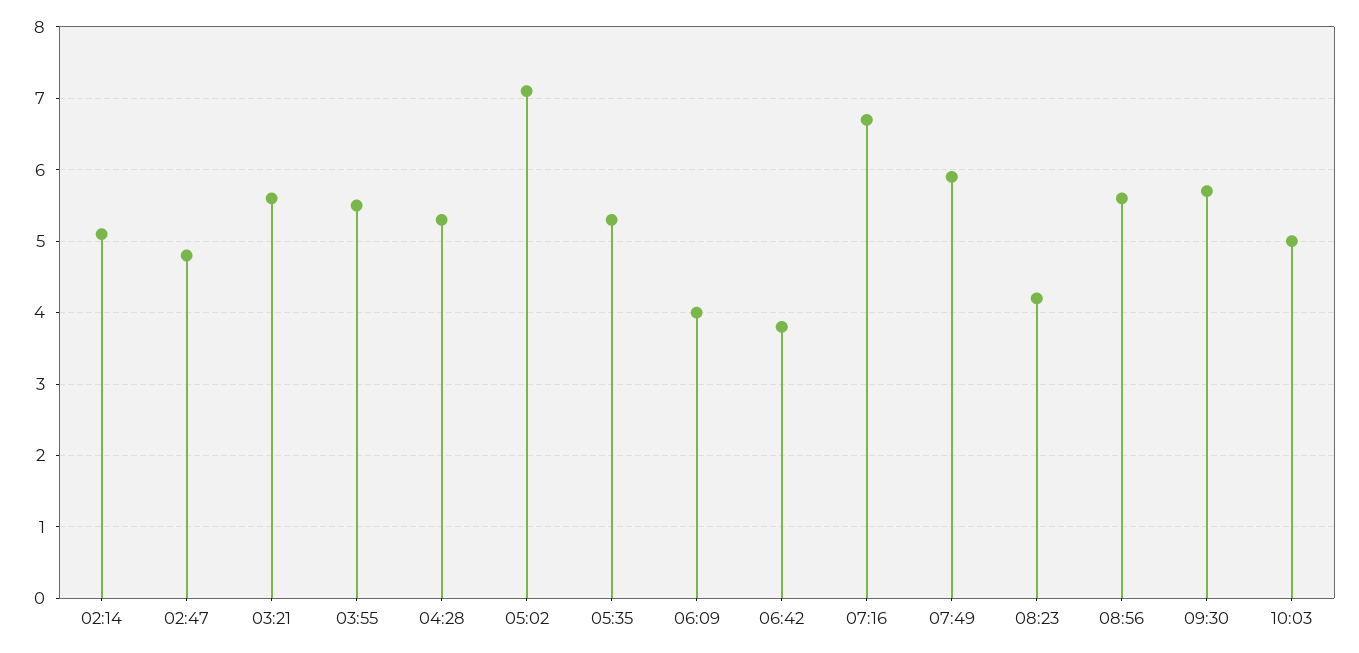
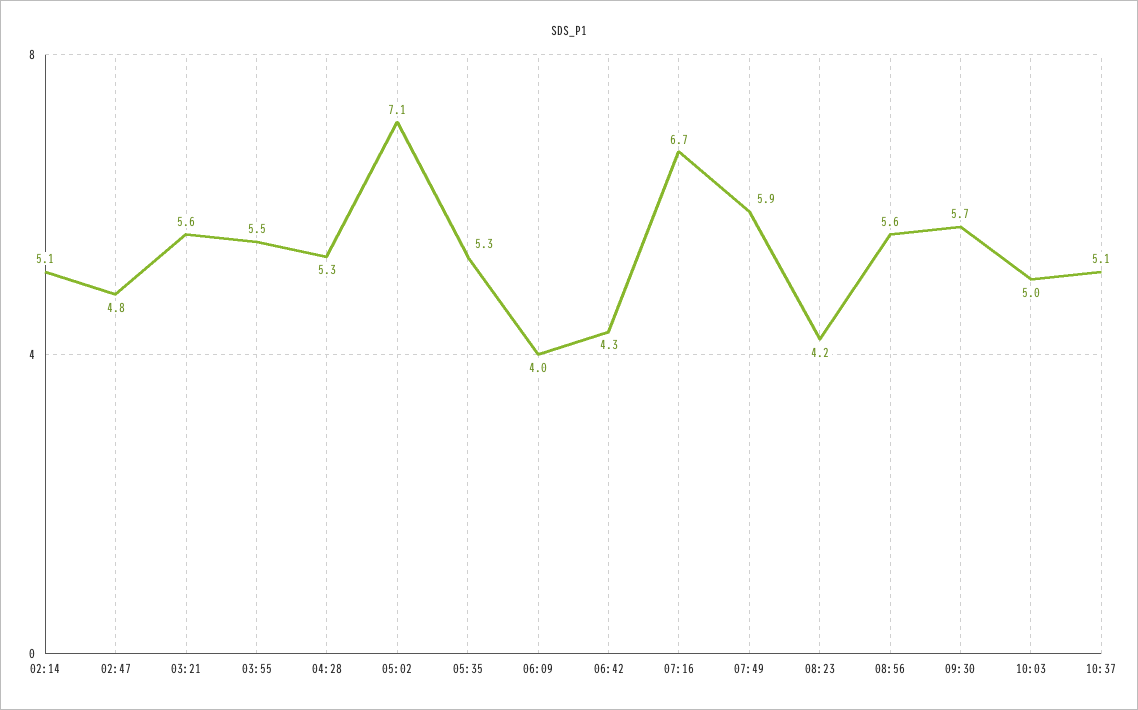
06:42: 3.8 -> 4.3
10:37: none -> 5.1

